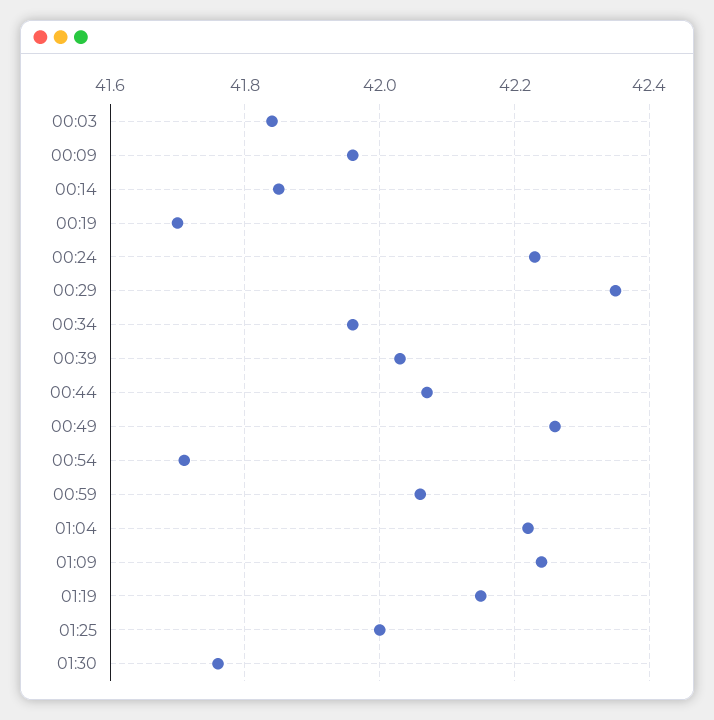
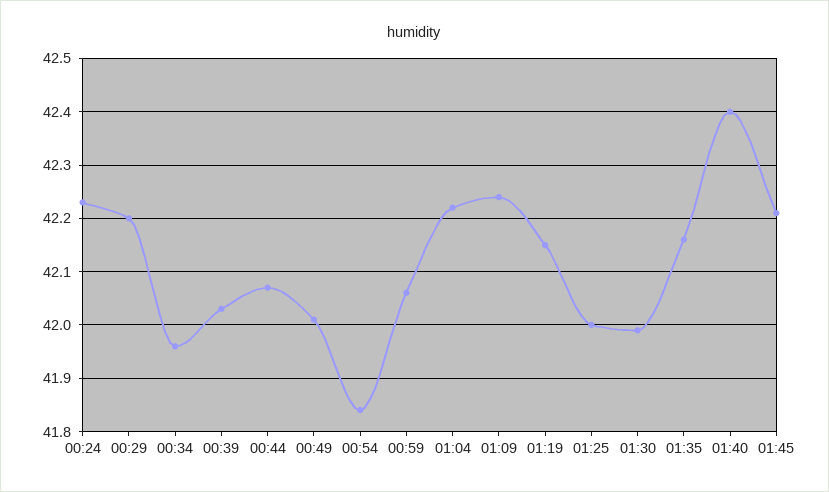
00:03: 41.85 -> none
00:09: 41.95 -> none
00:14: 41.85 -> none
00:19: 41.7 -> none
00:29: 42.35 -> 42.2
00:49: 42.25 -> 42
00:54: 41.7 -> 41.85
01:30: 41.75 -> 42
01:35: none -> 42.15
01:40: none -> 42.4
01:45: none -> 42.2

